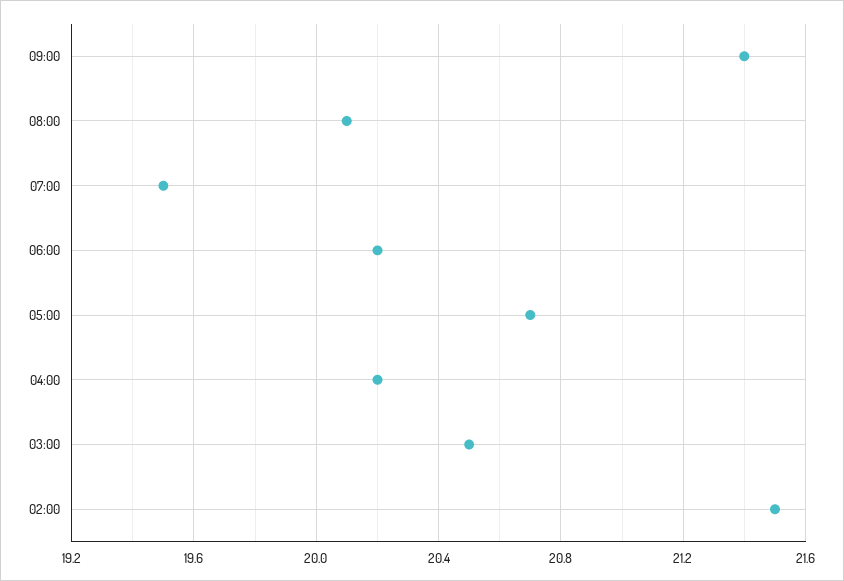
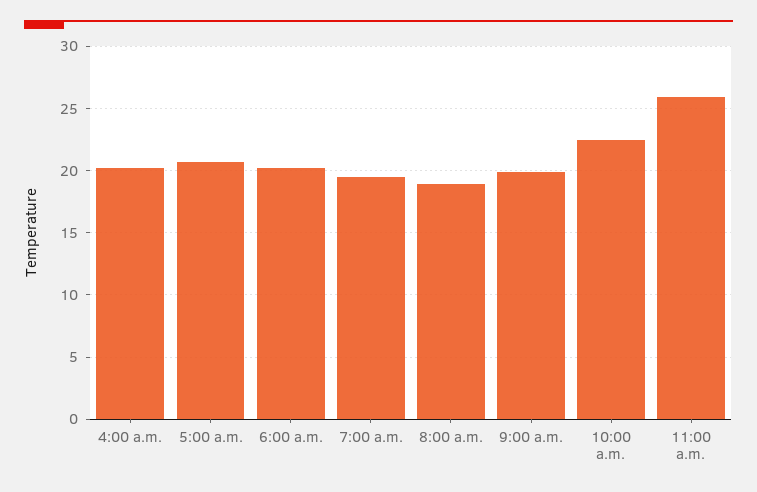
09:00: 21.4 -> 20
08:00: 20.1 -> 19
03:00: 20.5 -> none
02:00: 21.5 -> none
10:00 a.m.: none -> 22.5
11:00 a.m.: none -> 26

